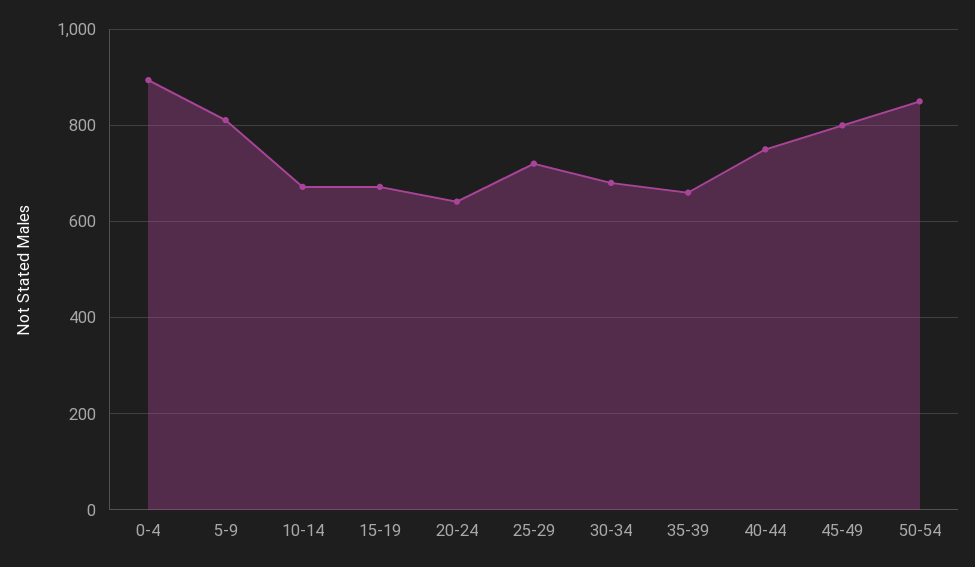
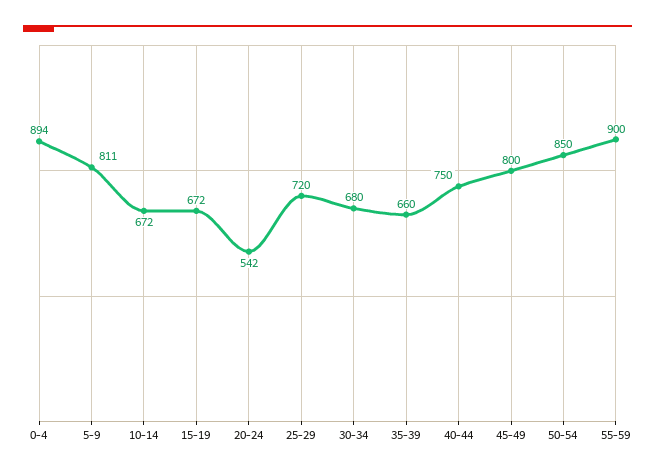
20-24: 640 -> 542
55-59: none -> 900

